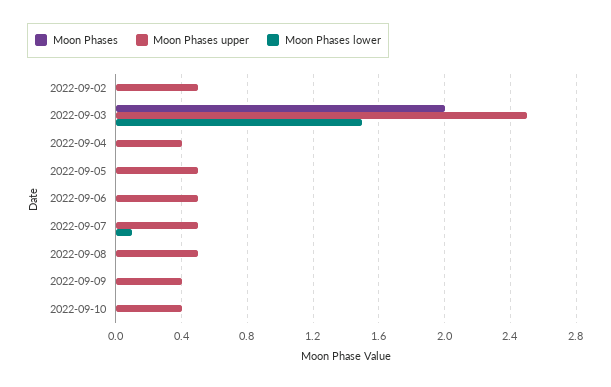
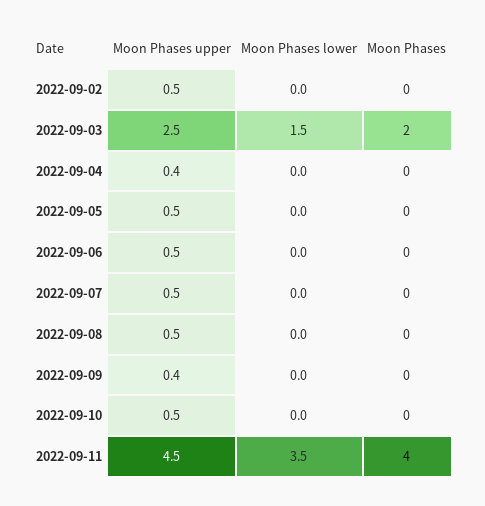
Moon Phases lower, 2022-09-07: 0.1 -> 0
Moon Phases upper, 2022-09-10: 0.4 -> 0.5
Moon Phases upper, 2022-09-11: none -> 4.5
Moon Phases lower, 2022-09-11: none -> 3.5
Moon Phases, 2022-09-11: none -> 4

